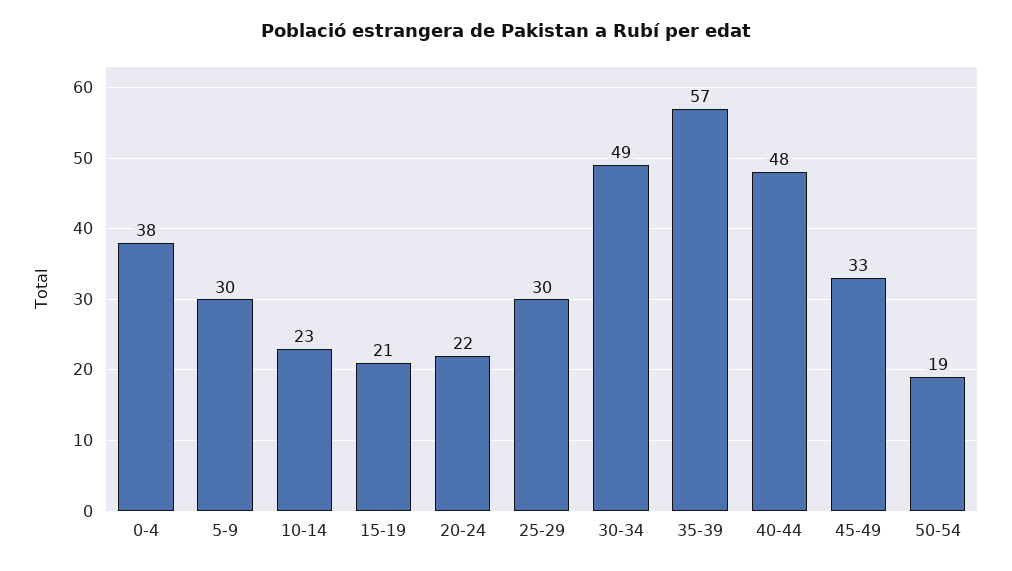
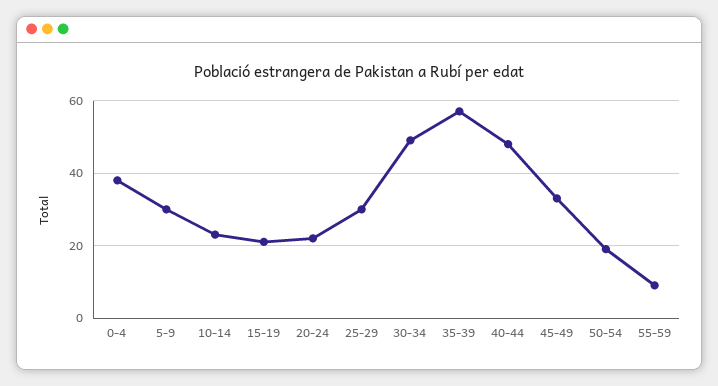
55-59: none -> 10

